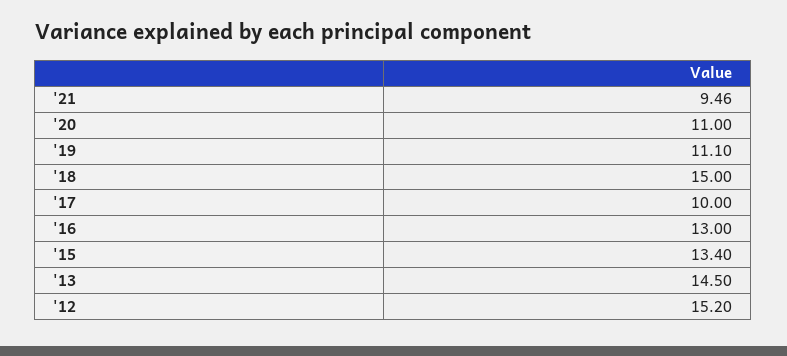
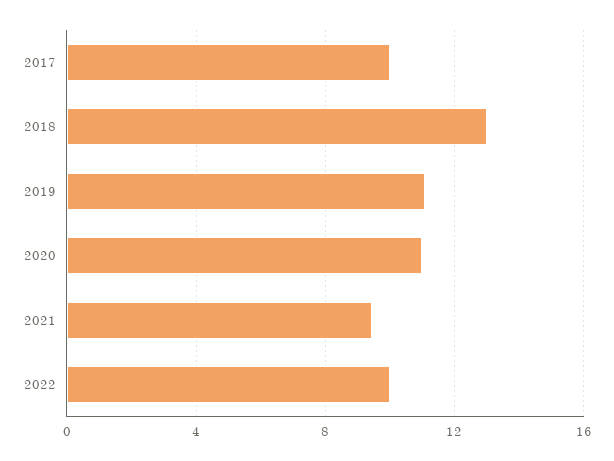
'18: 15 -> 13
'16: 13 -> none
'15: 13.4 -> none
'13: 14.5 -> none
'12: 15.2 -> none
2022: none -> 10

